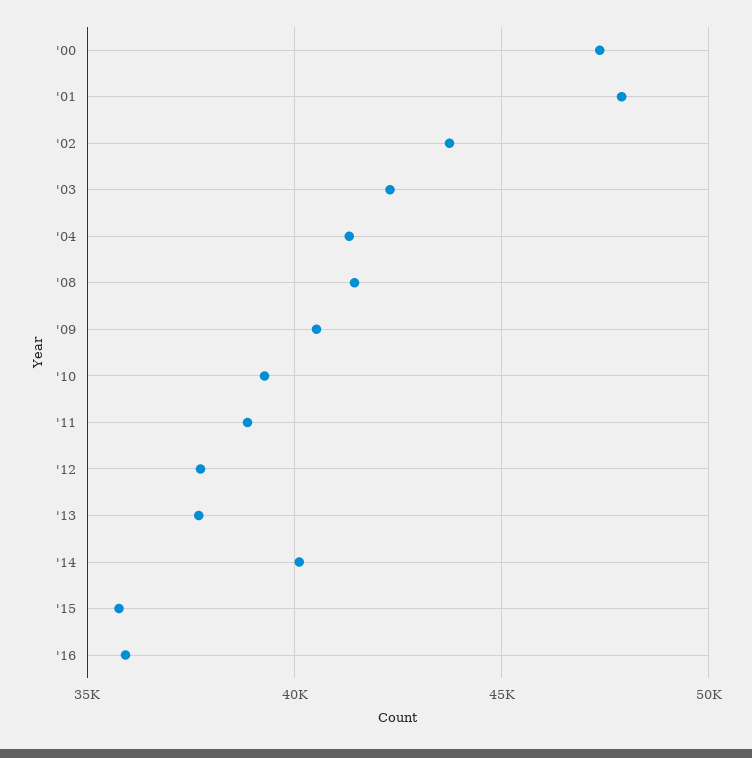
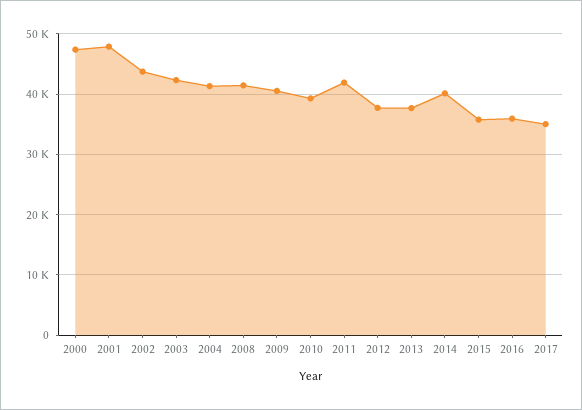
'11: 39000 -> 42000
2017: none -> 35000

